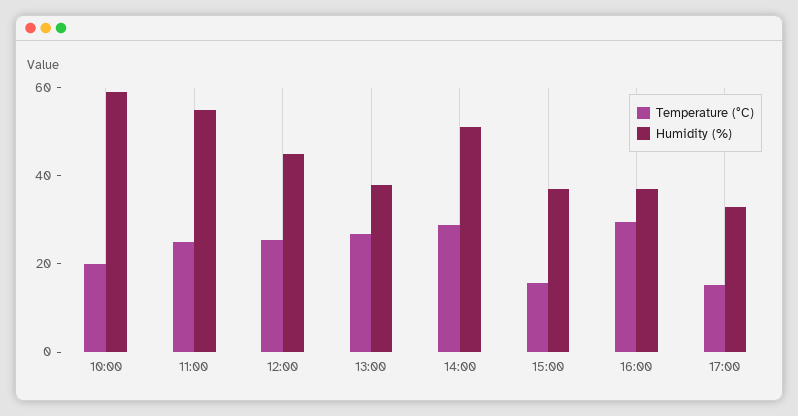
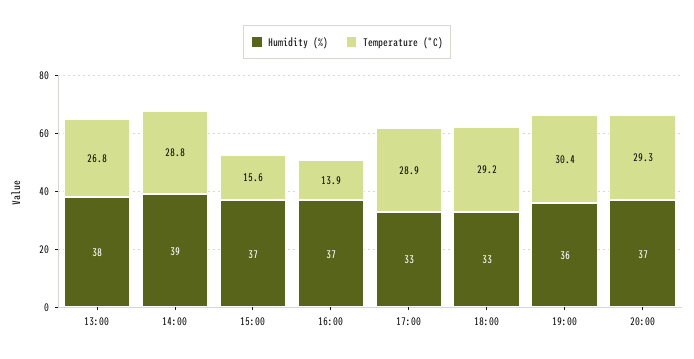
Temperature (°C), 10:00: 20 -> none
Humidity (%), 10:00: 60 -> none
Temperature (°C), 11:00: 25 -> none
Humidity (%), 11:00: 55 -> none
Temperature (°C), 12:00: 25 -> none
Humidity (%), 12:00: 45 -> none
Humidity (%), 14:00: 50 -> 39
Temperature (°C), 16:00: 30 -> 13.9
Temperature (°C), 17:00: 15 -> 28.9
Humidity (%), 18:00: none -> 33
Temperature (°C), 18:00: none -> 29.2
Humidity (%), 19:00: none -> 36
Temperature (°C), 19:00: none -> 30.4
Humidity (%), 20:00: none -> 37
Temperature (°C), 20:00: none -> 29.3

